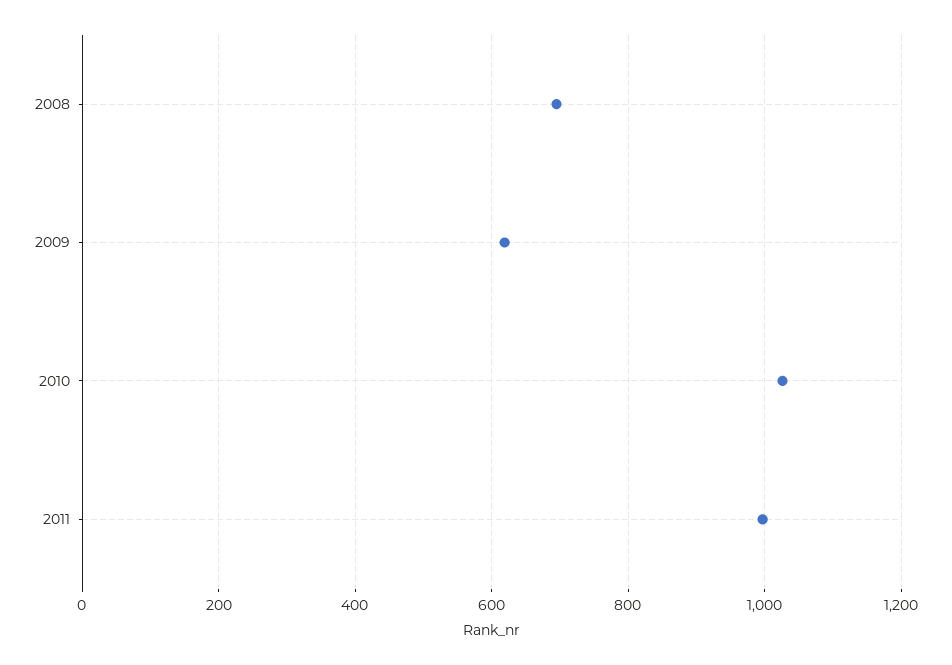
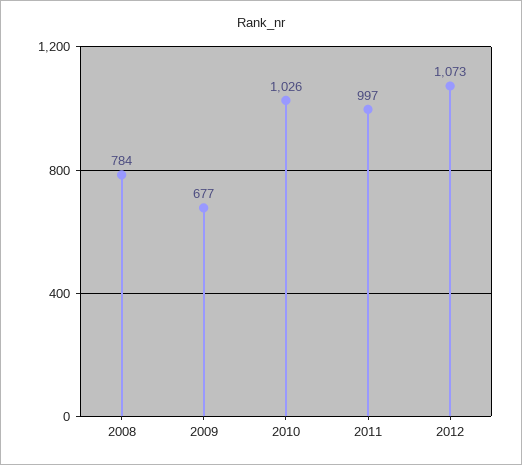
2008: 700 -> 784
2009: 620 -> 677
2012: none -> 1073

